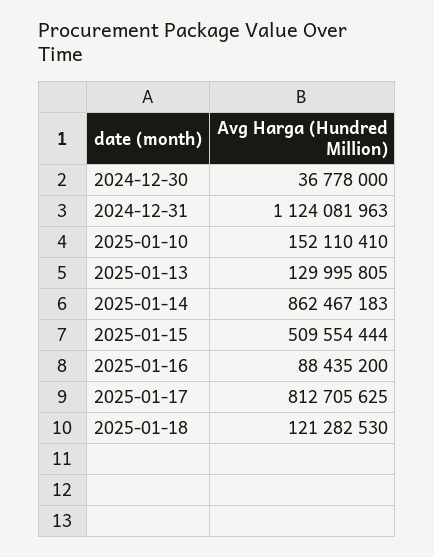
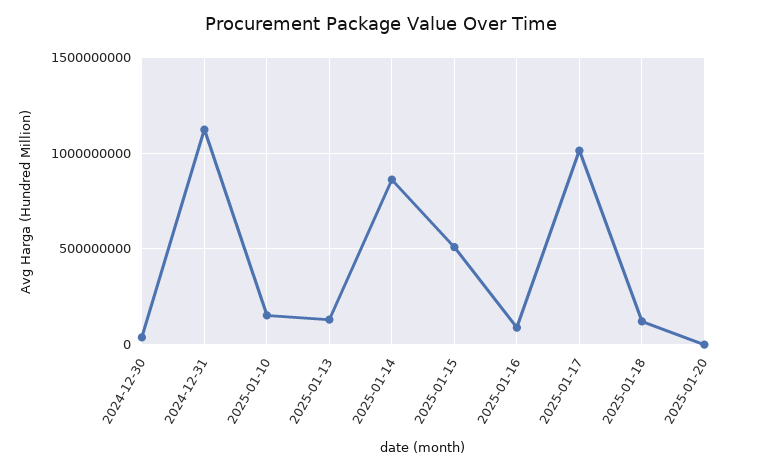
2025-01-17: 812705625 -> 1000000000
2025-01-20: none -> 0

